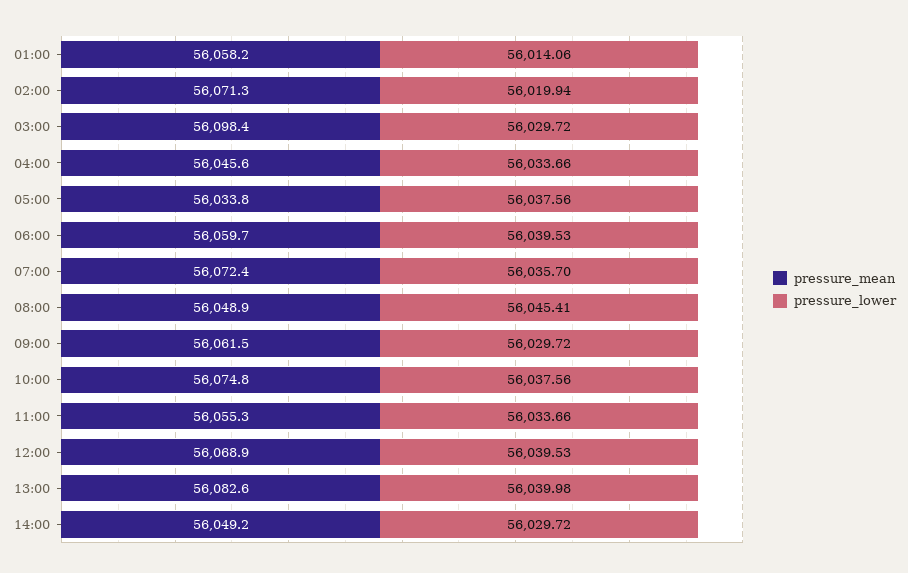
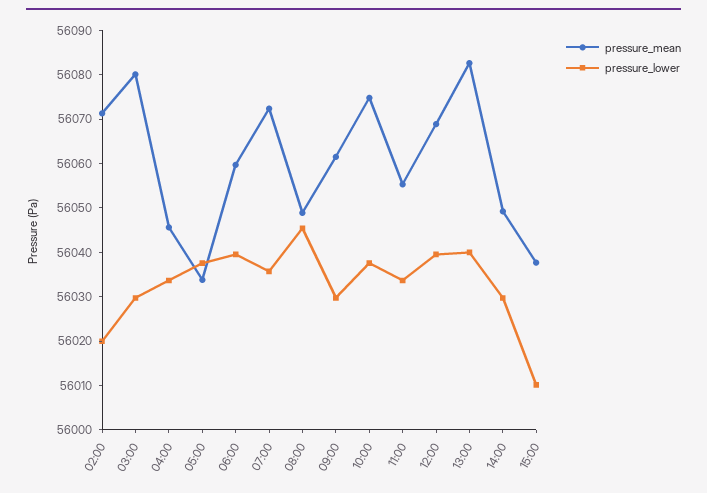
pressure_mean, 01:00: 56058.2 -> none
pressure_lower, 01:00: 56014.06 -> none
pressure_mean, 03:00: 56098.4 -> 56080
pressure_mean, 15:00: none -> 56038
pressure_lower, 15:00: none -> 56010

